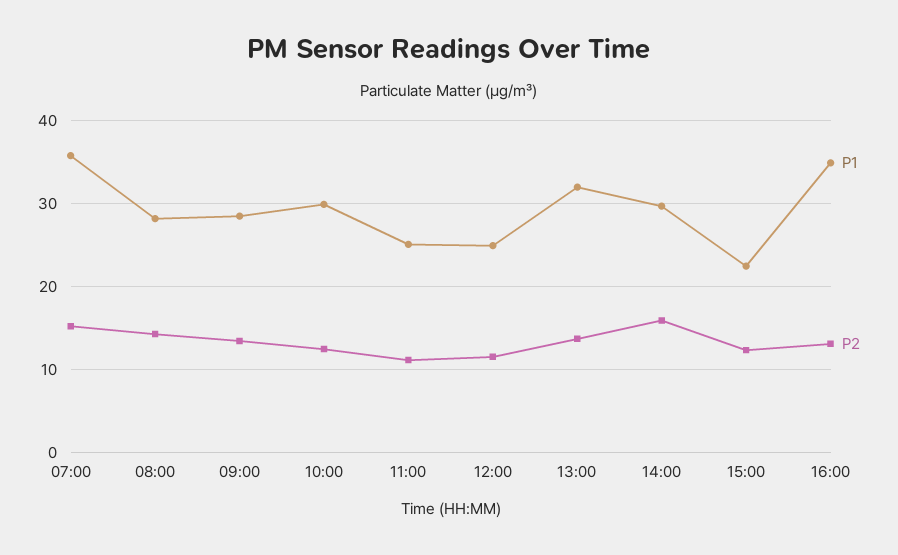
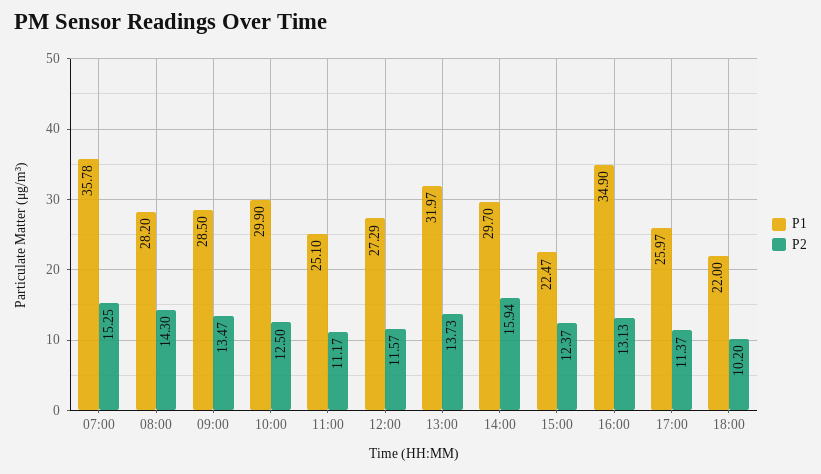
P1, 12:00: 25 -> 27.29
P1, 17:00: none -> 25.97
P2, 17:00: none -> 11.37
P1, 18:00: none -> 22
P2, 18:00: none -> 10.2

